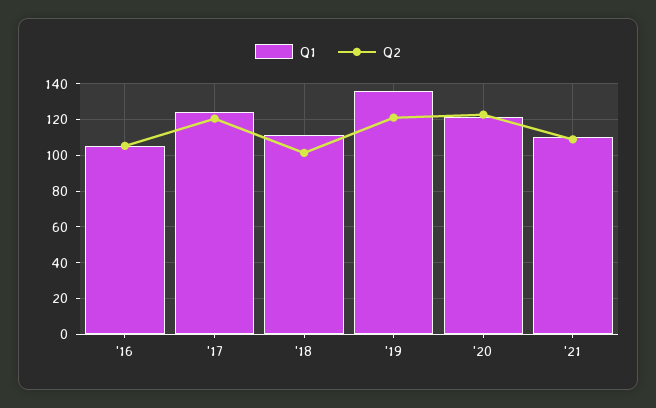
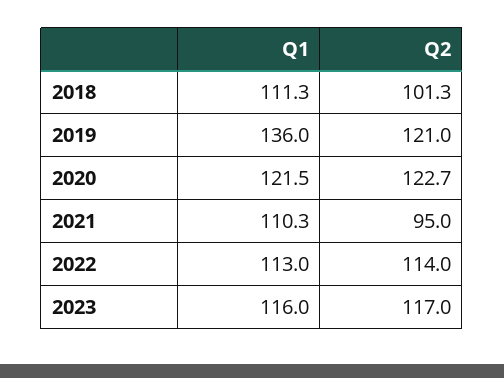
Q1, '16: 105 -> none
Q2, '16: 105 -> none
Q1, '17: 125 -> none
Q2, '17: 120 -> none
Q2, '21: 110 -> 95
Q1, 2022: none -> 113
Q2, 2022: none -> 114
Q1, 2023: none -> 116
Q2, 2023: none -> 117

